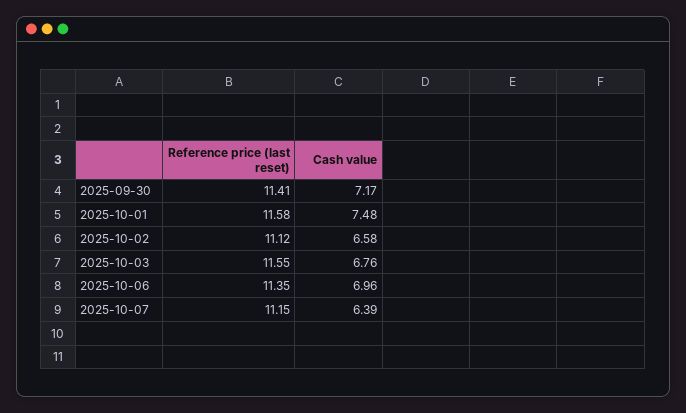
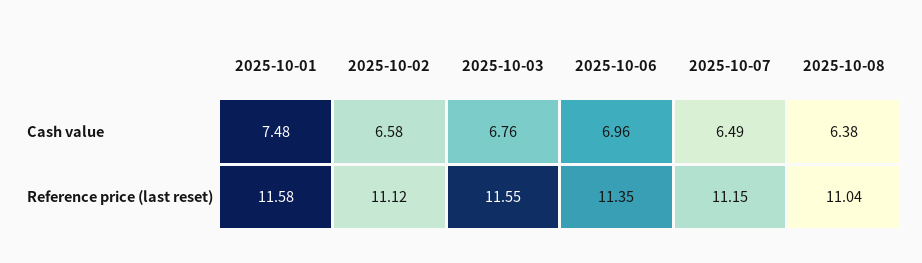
Reference price (last reset), 2025-09-30: 11.41 -> none
Cash value, 2025-09-30: 7.17 -> none
Cash value, 2025-10-07: 6.39 -> 6.49
Cash value, 2025-10-08: none -> 6.38
Reference price (last reset), 2025-10-08: none -> 11.04

